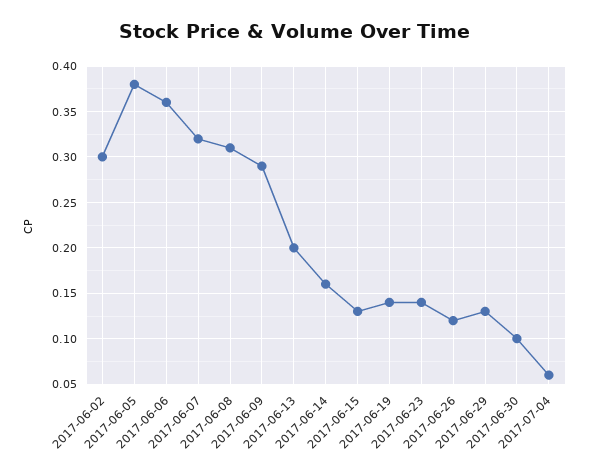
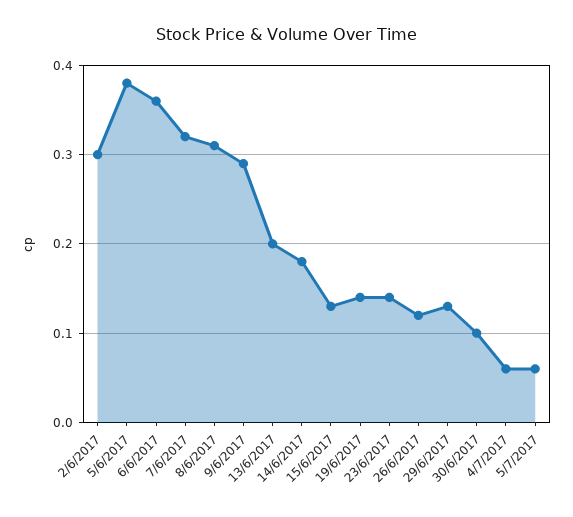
2017-06-14: 0.16 -> 0.18
5/7/2017: none -> 0.06

